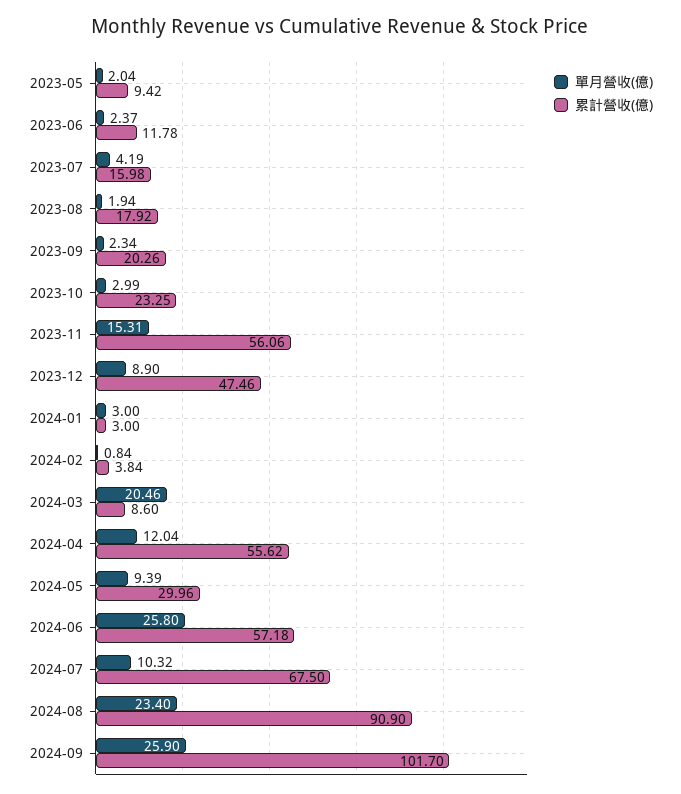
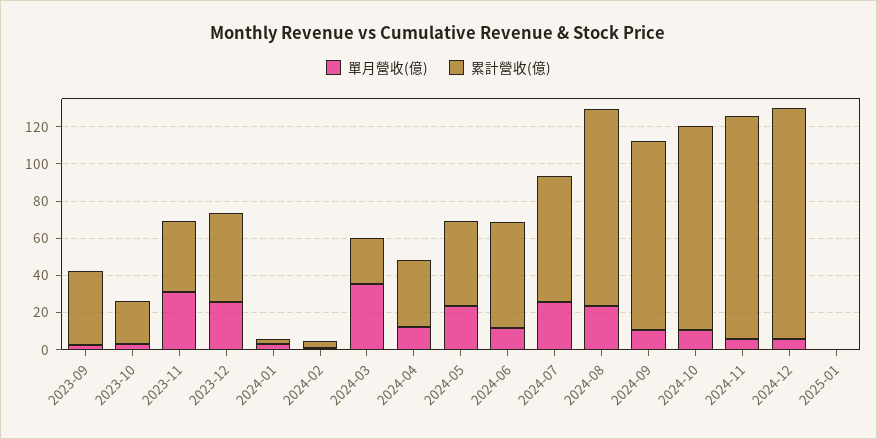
單月營收(億), 2023-05: 2.04 -> none
累計營收(億), 2023-05: 9.42 -> none
單月營收(億), 2023-06: 2.37 -> none
累計營收(億), 2023-06: 11.78 -> none
單月營收(億), 2023-07: 4.19 -> none
累計營收(億), 2023-07: 15.98 -> none
單月營收(億), 2023-08: 1.94 -> none
累計營收(億), 2023-08: 17.92 -> none
累計營收(億), 2023-09: 20.26 -> 40
單月營收(億), 2023-11: 15.31 -> 30
累計營收(億), 2023-11: 56.06 -> 40
單月營收(億), 2023-12: 8.9 -> 25
單月營收(億), 2024-03: 20.46 -> 35
累計營收(億), 2024-03: 8.6 -> 25
累計營收(億), 2024-04: 55.62 -> 35
單月營收(億), 2024-05: 9.39 -> 25
累計營收(億), 2024-05: 29.96 -> 45
單月營收(億), 2024-06: 25.8 -> 10
單月營收(億), 2024-07: 10.32 -> 25
累計營收(億), 2024-08: 90.9 -> 105
單月營收(億), 2024-09: 25.9 -> 10
單月營收(億), 2024-10: none -> 10
累計營收(億), 2024-10: none -> 110
單月營收(億), 2024-11: none -> 5
累計營收(億), 2024-11: none -> 120
單月營收(億), 2024-12: none -> 5
累計營收(億), 2024-12: none -> 125
單月營收(億), 2025-01: none -> 0
累計營收(億), 2025-01: none -> 0

